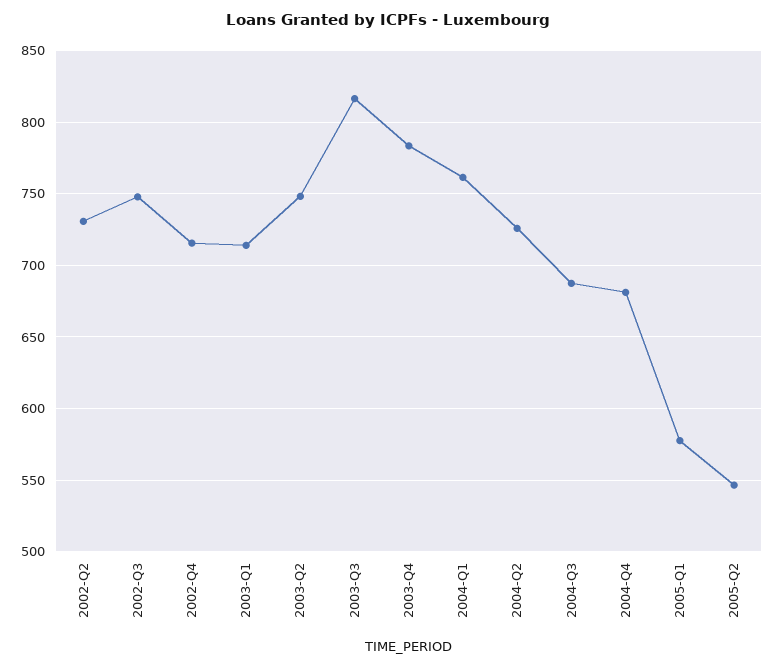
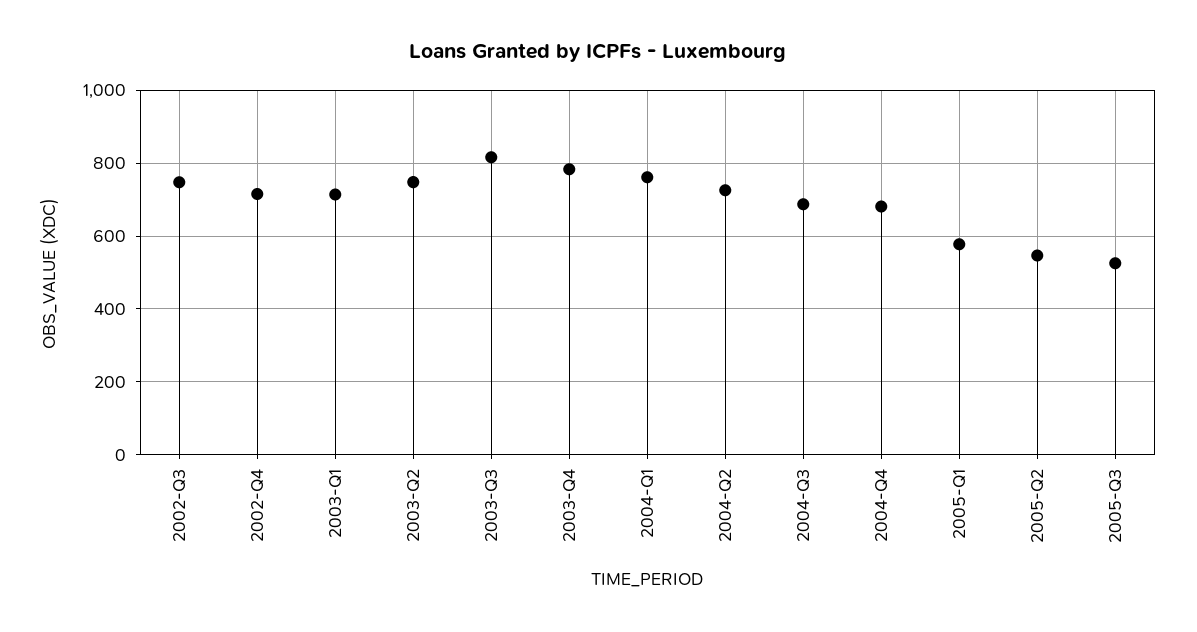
2002-Q2: 730 -> none
2005-Q3: none -> 520

